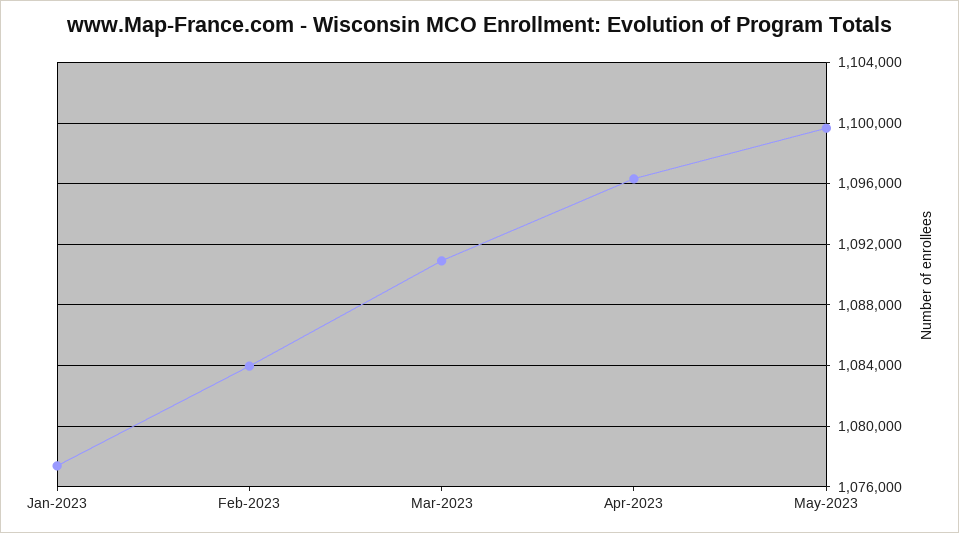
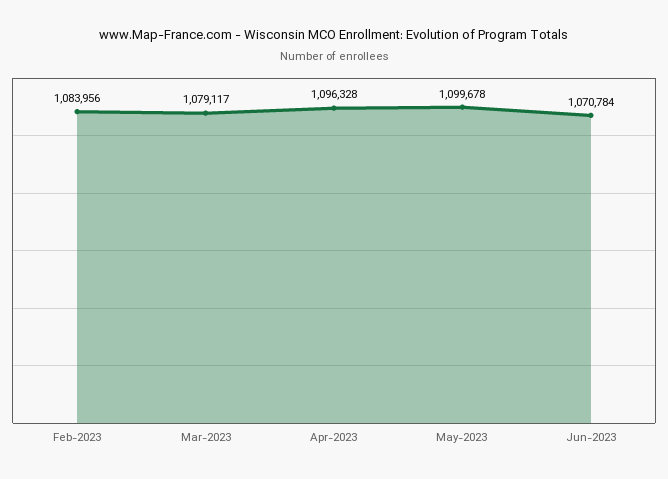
Jan-2023: 1077500 -> none
Mar-2023: 1091000 -> 1079117
Jun-2023: none -> 1070784

